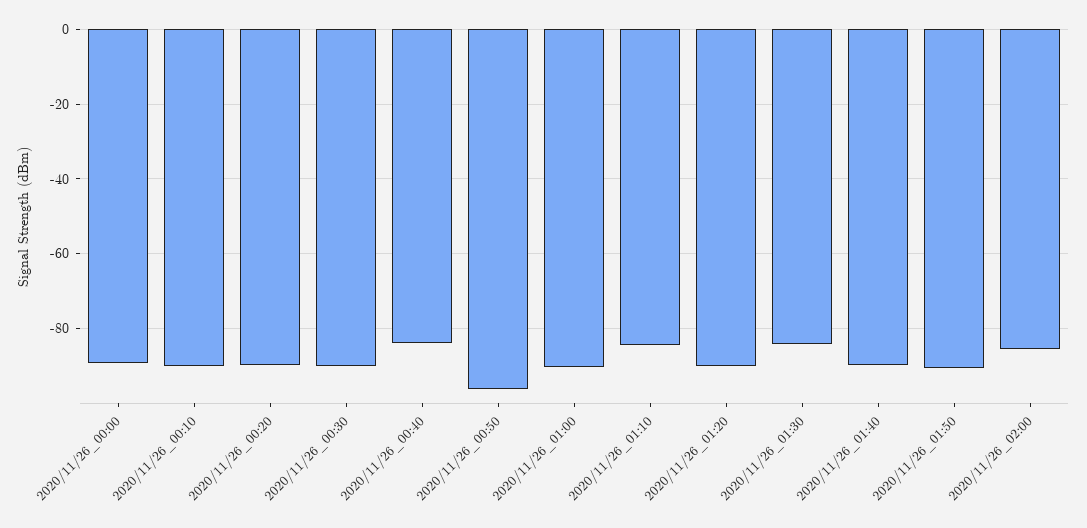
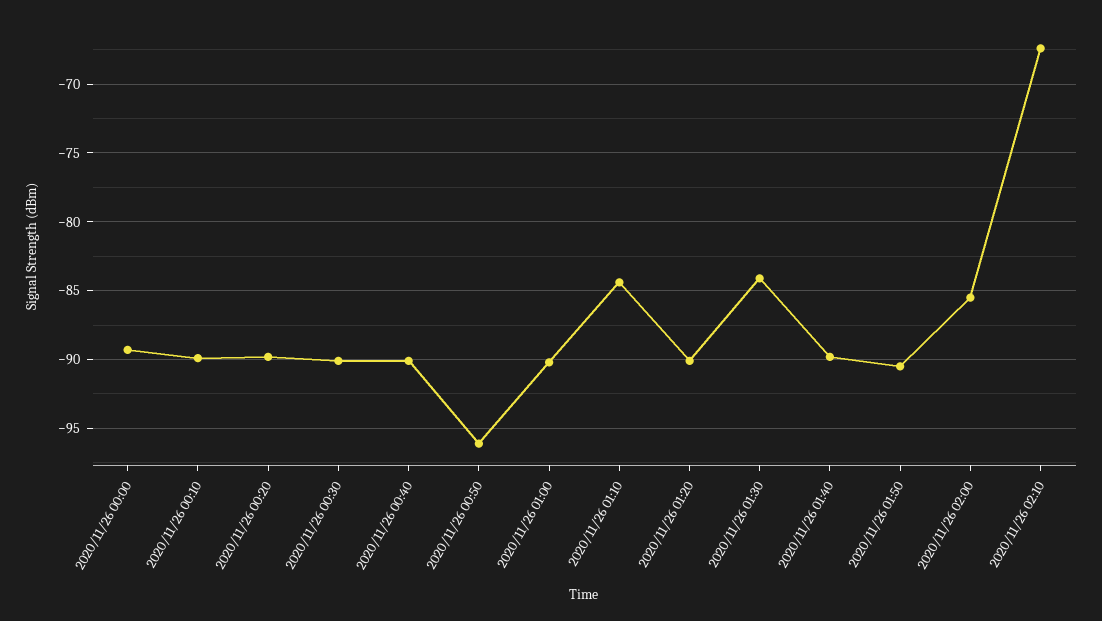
2020/11/26_00:40: -84 -> -90
2020/11/26 02:10: none -> -67.5

